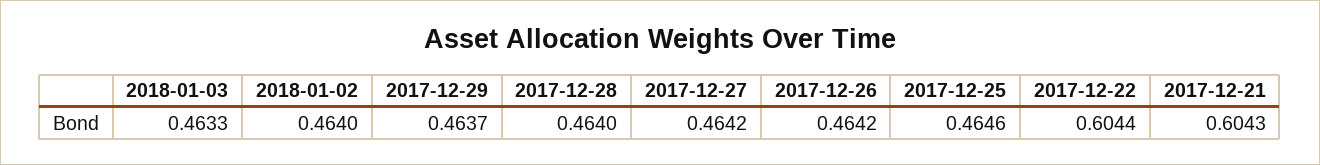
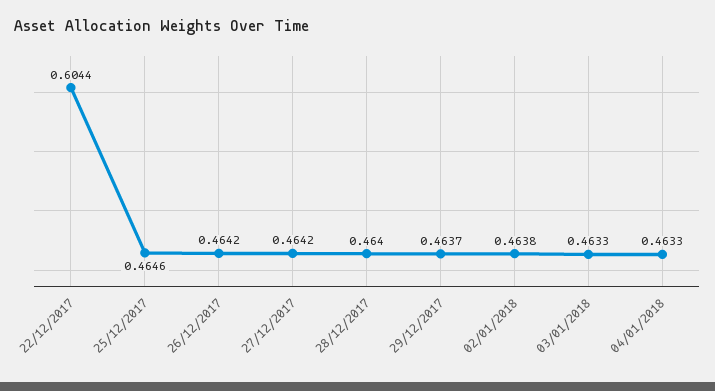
2018-01-02: 0.464 -> 0.4638
2017-12-21: 0.6043 -> none
04/01/2018: none -> 0.4633

